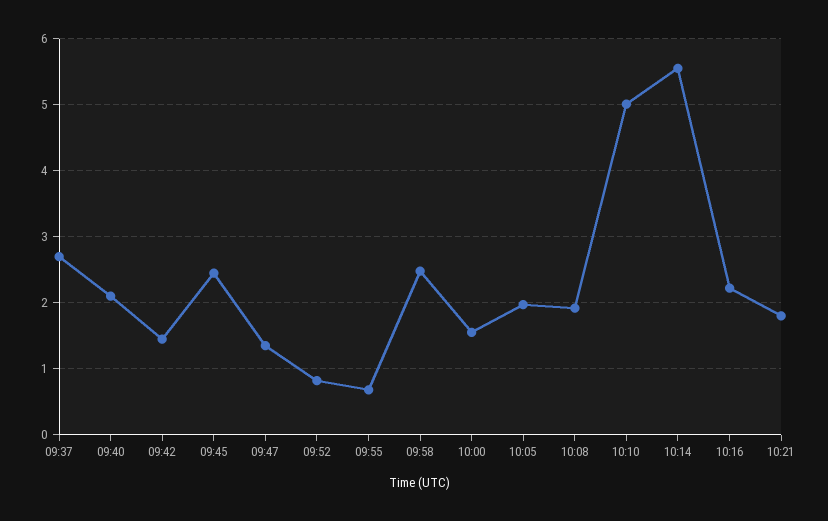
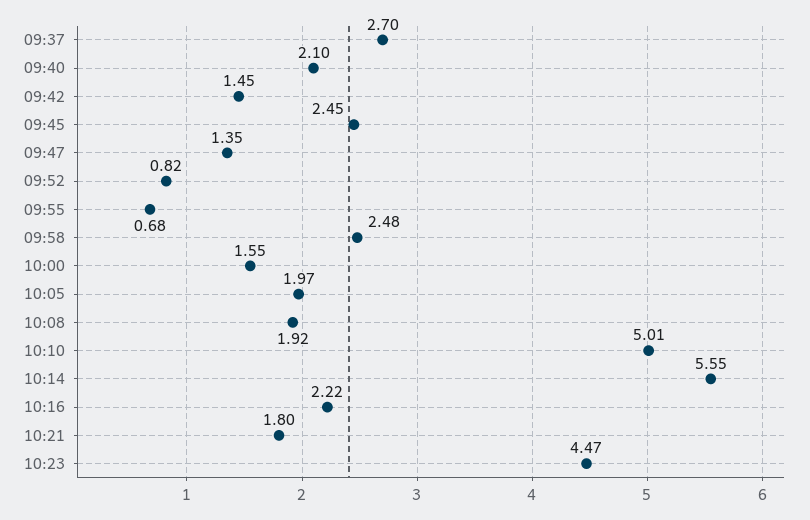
10:23: none -> 4.47

